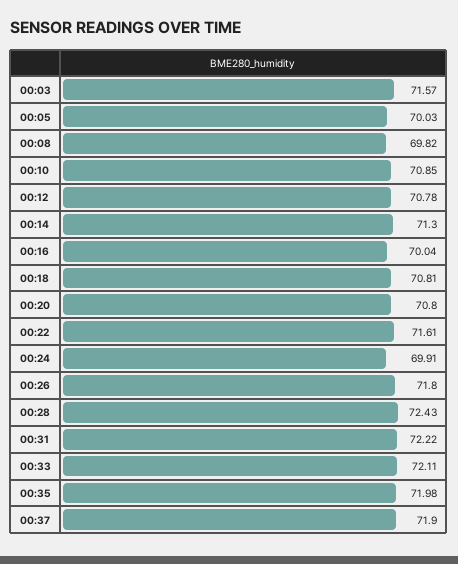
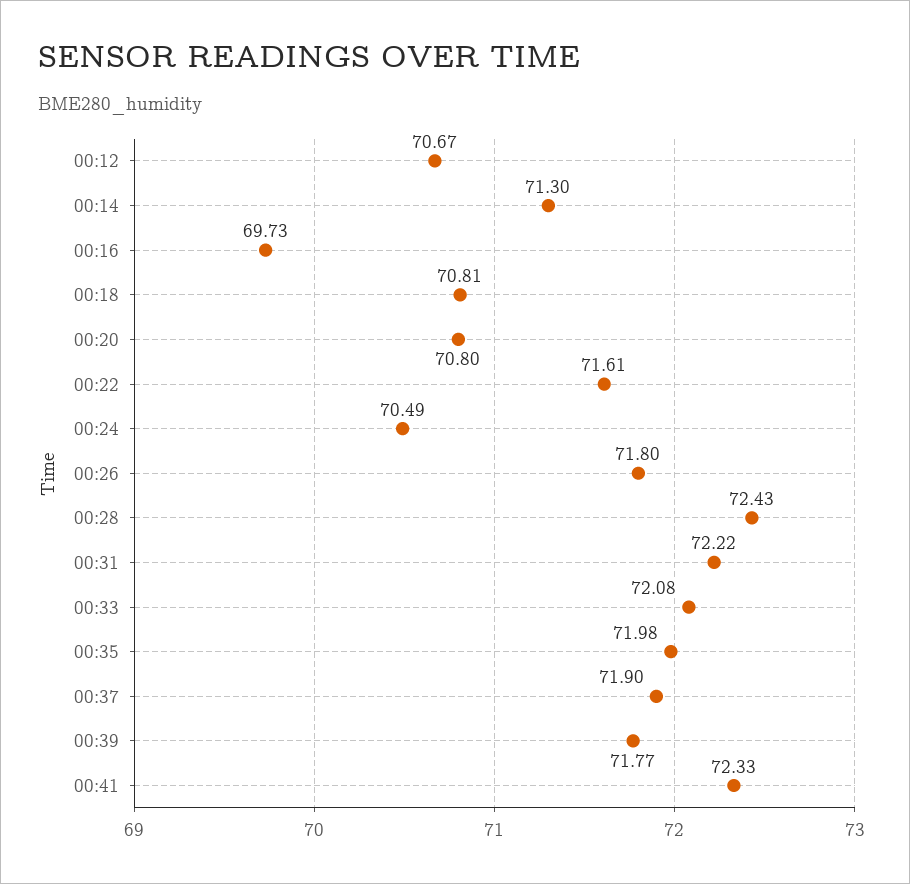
00:03: 71.57 -> none
00:05: 70.03 -> none
00:08: 69.82 -> none
00:10: 70.85 -> none
00:12: 70.78 -> 70.67
00:16: 70.04 -> 69.73
00:24: 69.91 -> 70.49
00:33: 72.11 -> 72.08
00:39: none -> 71.77
00:41: none -> 72.33

